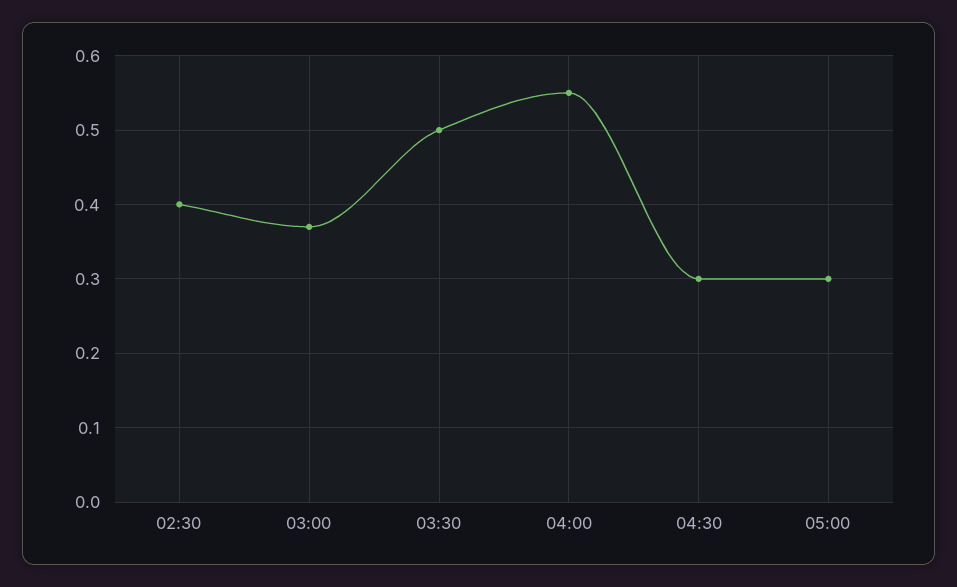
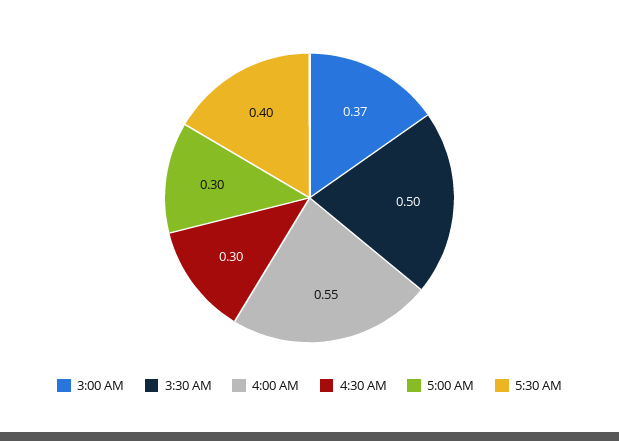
02:30: 0.4 -> none
5:30 AM: none -> 0.4

